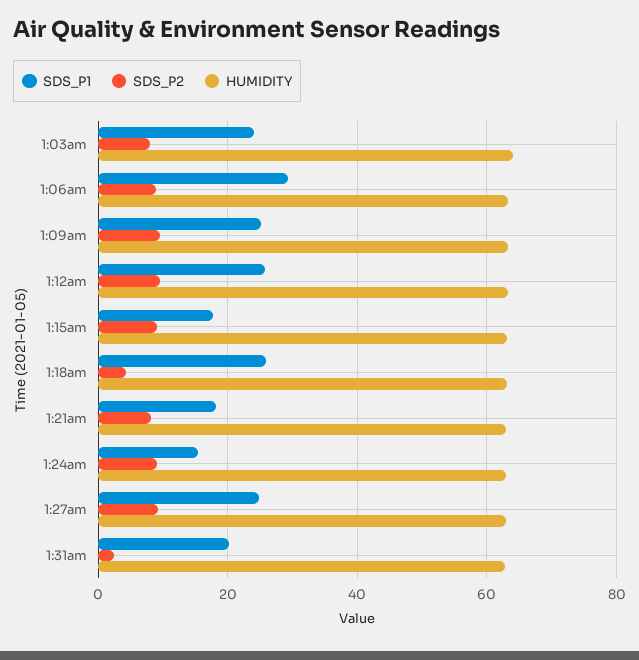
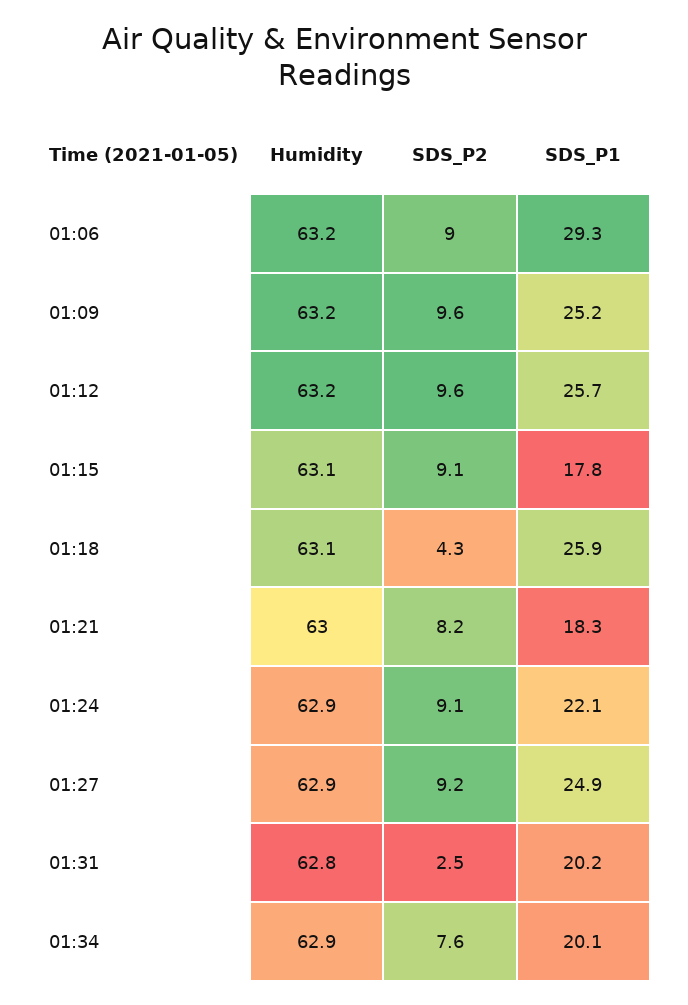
SDS_P1, 1:03am: 24 -> none
SDS_P2, 1:03am: 8 -> none
HUMIDITY, 1:03am: 64 -> none
SDS_P1, 1:24am: 16 -> 22.1
HUMIDITY, 01:34: none -> 62.9
SDS_P2, 01:34: none -> 7.6
SDS_P1, 01:34: none -> 20.1

